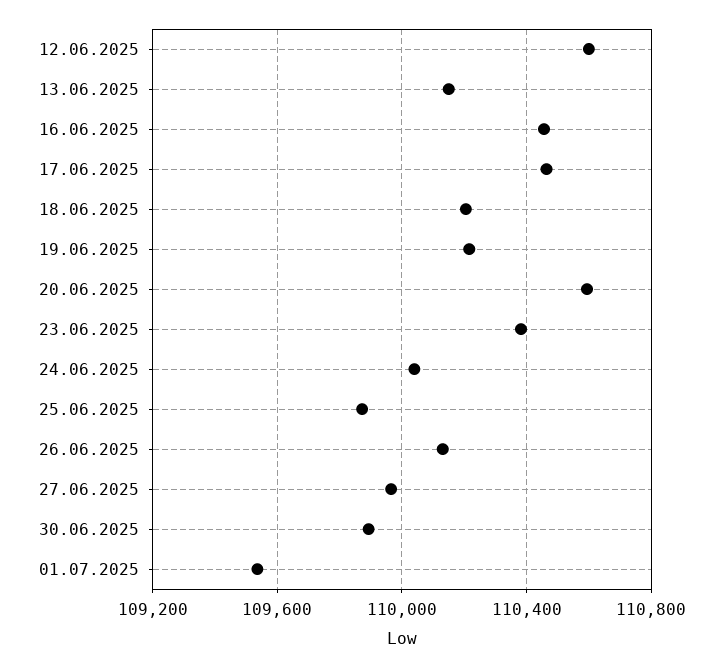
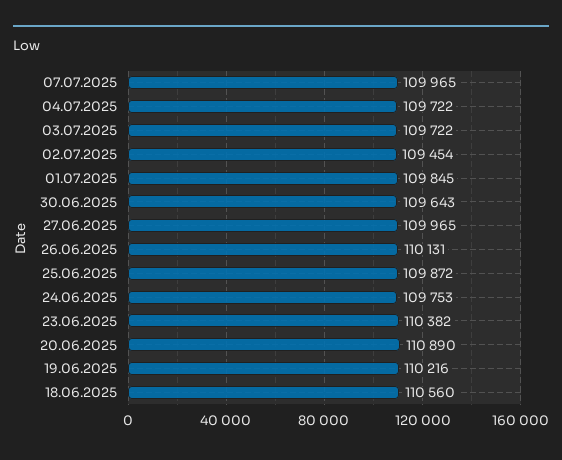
12.06.2025: 110600 -> none
13.06.2025: 110150 -> none
16.06.2025: 110450 -> none
17.06.2025: 110450 -> none
18.06.2025: 110200 -> 110560
20.06.2025: 110600 -> 110890
24.06.2025: 110050 -> 109753
30.06.2025: 109900 -> 109643
01.07.2025: 109550 -> 109845
07.07.2025: none -> 109965
04.07.2025: none -> 109722
03.07.2025: none -> 109722
02.07.2025: none -> 109454

